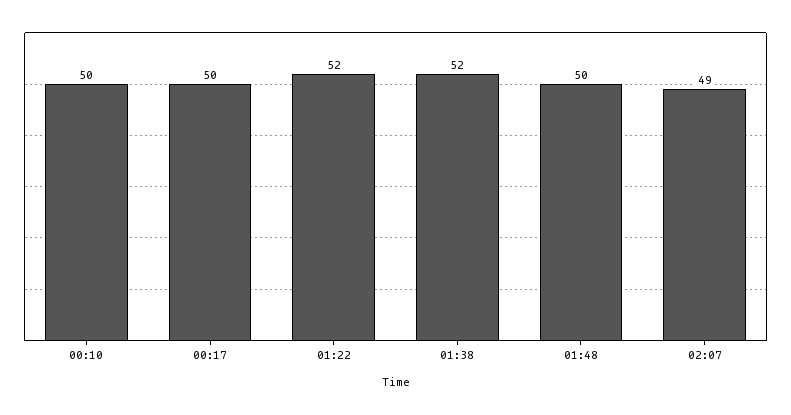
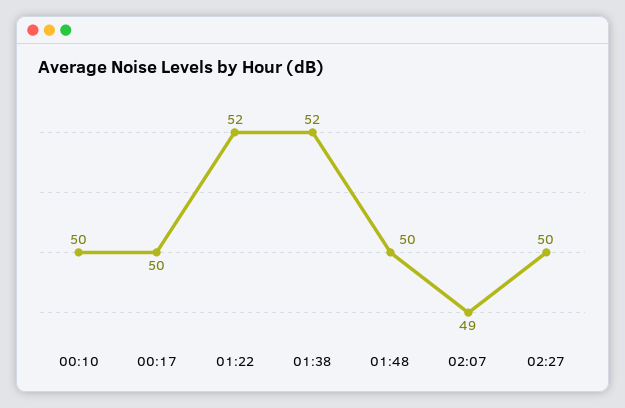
02:27: none -> 50

